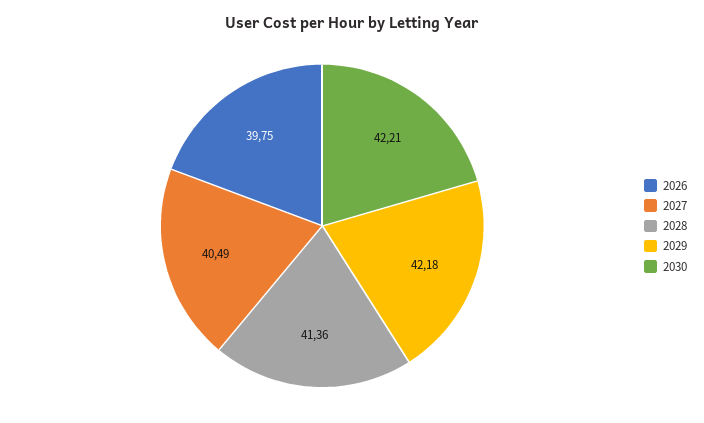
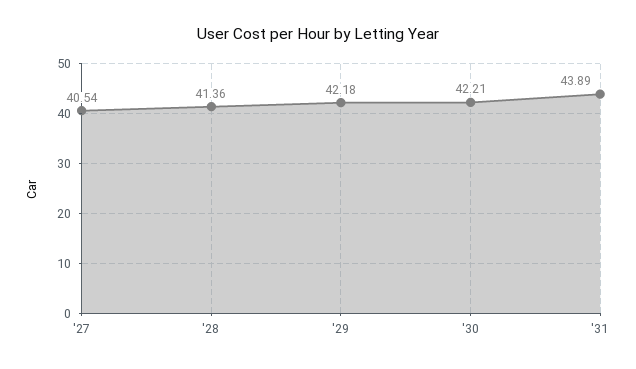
2026: 39.75 -> none
2027: 40.49 -> 40.54
'31: none -> 43.89

